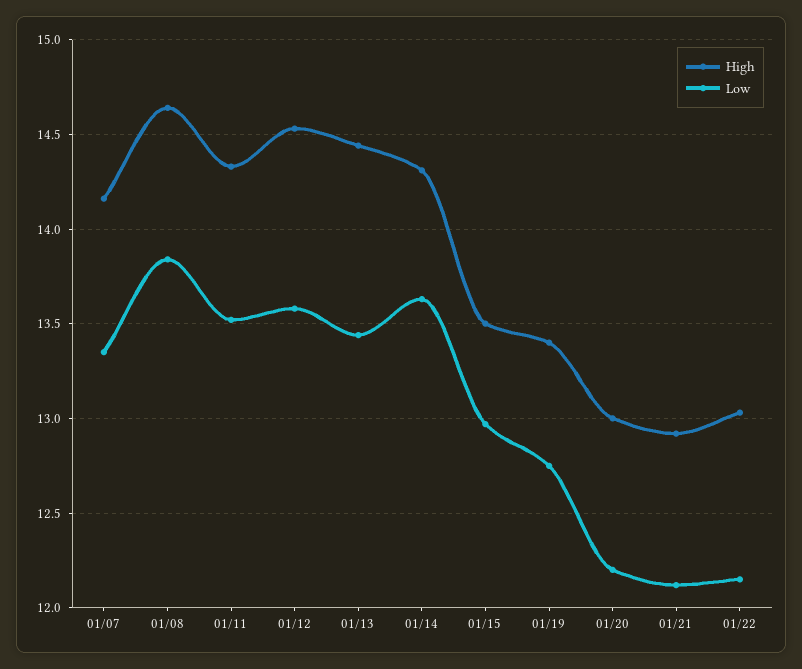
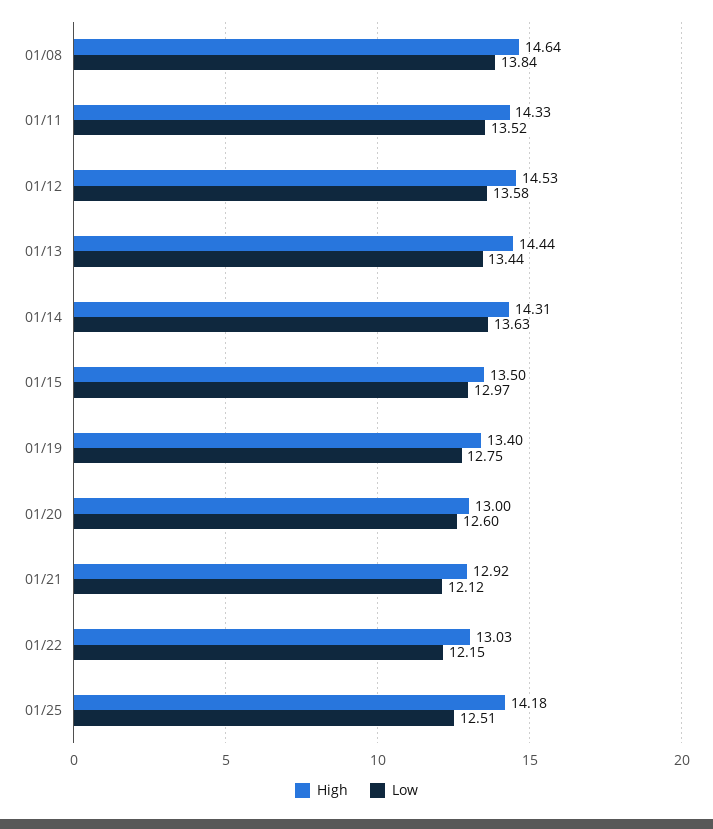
High, 01/07: 14.15 -> none
Low, 01/07: 13.35 -> none
Low, 01/20: 12.2 -> 12.6
High, 01/25: none -> 14.18
Low, 01/25: none -> 12.51

